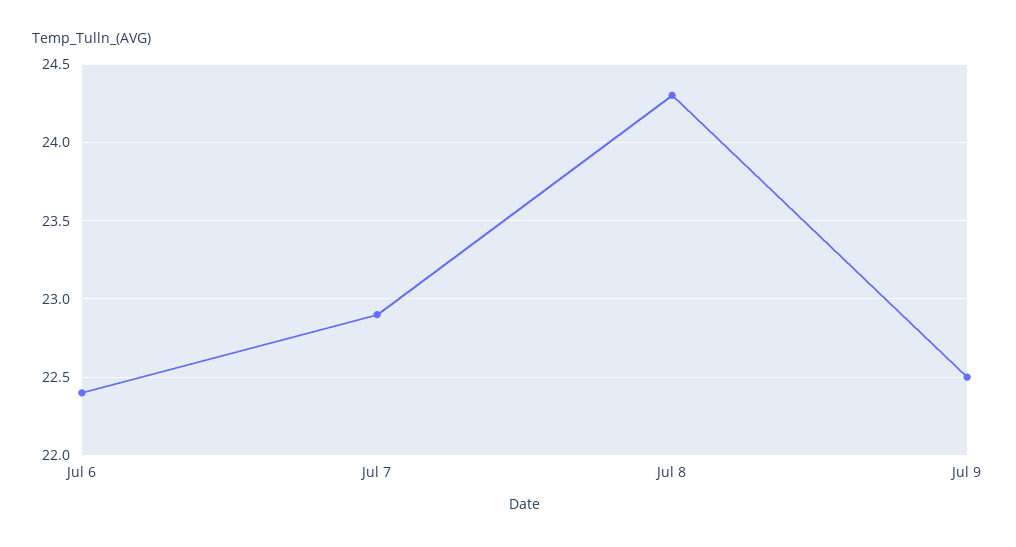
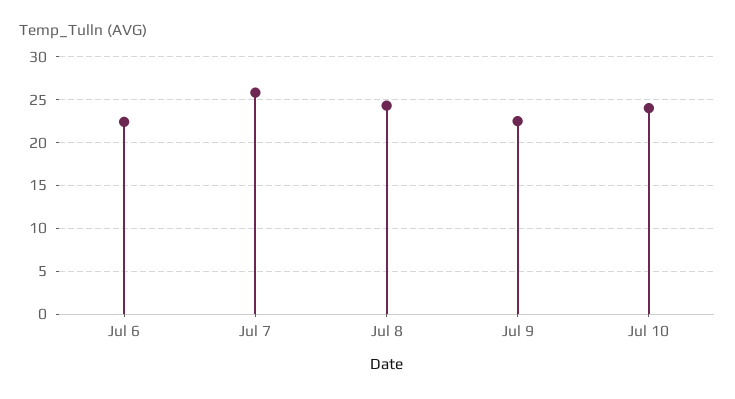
Jul 7: 22.9 -> 26
Jul 10: none -> 24

